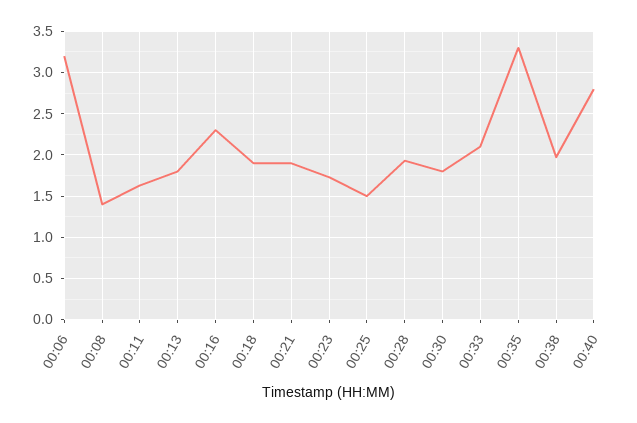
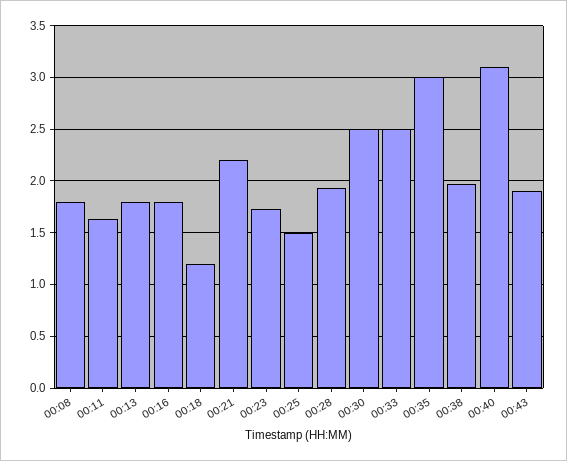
00:06: 3.2 -> none
00:08: 1.4 -> 1.8
00:16: 2.3 -> 1.8
00:18: 1.9 -> 1.2
00:21: 1.9 -> 2.2
00:30: 1.8 -> 2.5
00:33: 2.1 -> 2.5
00:35: 3.3 -> 3
00:40: 2.8 -> 3.1
00:43: none -> 1.9

